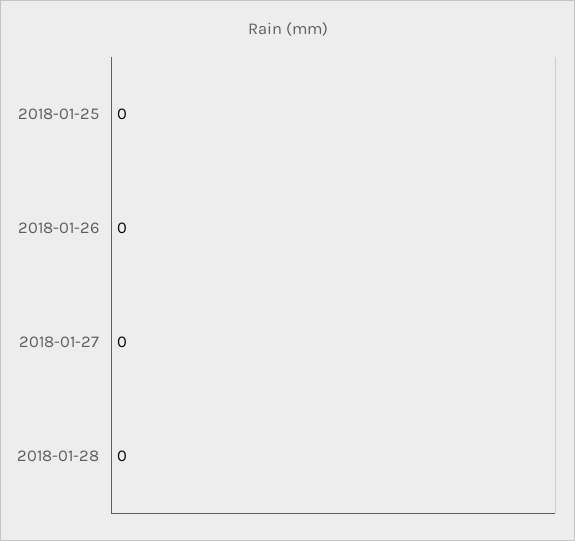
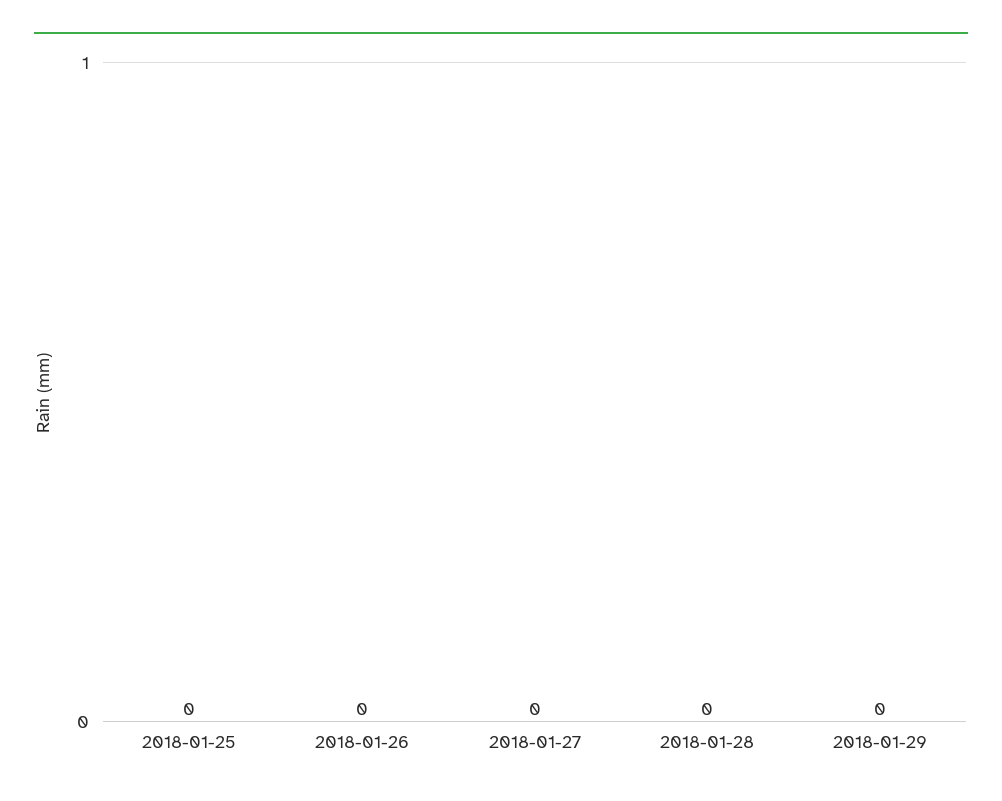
2018-01-29: none -> 0

